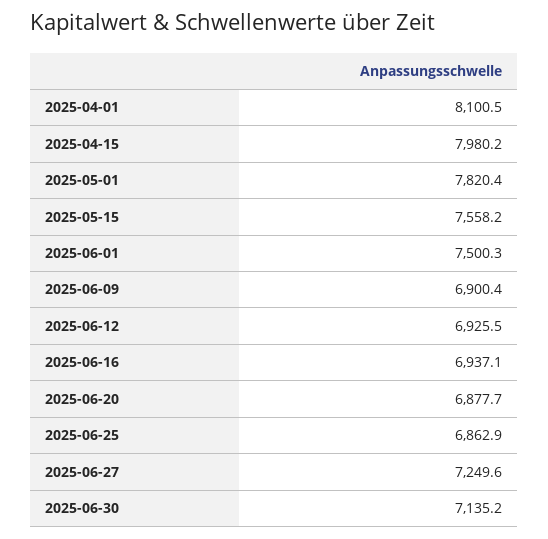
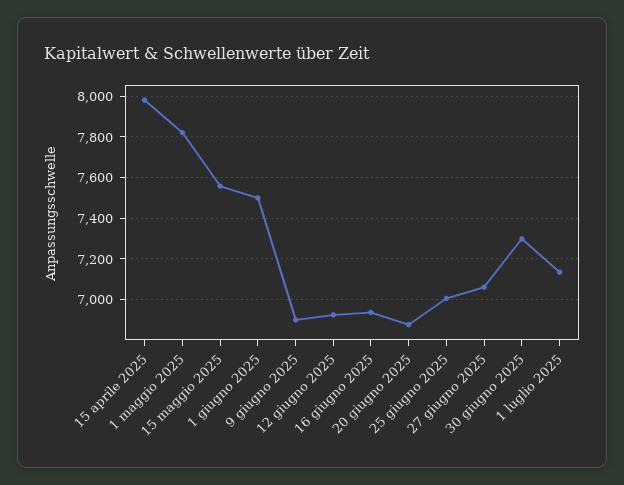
2025-04-01: 8100.5 -> none
2025-06-25: 6862.9 -> 7000
2025-06-27: 7249.6 -> 7050
2025-06-30: 7135.2 -> 7300
1 luglio 2025: none -> 7150

